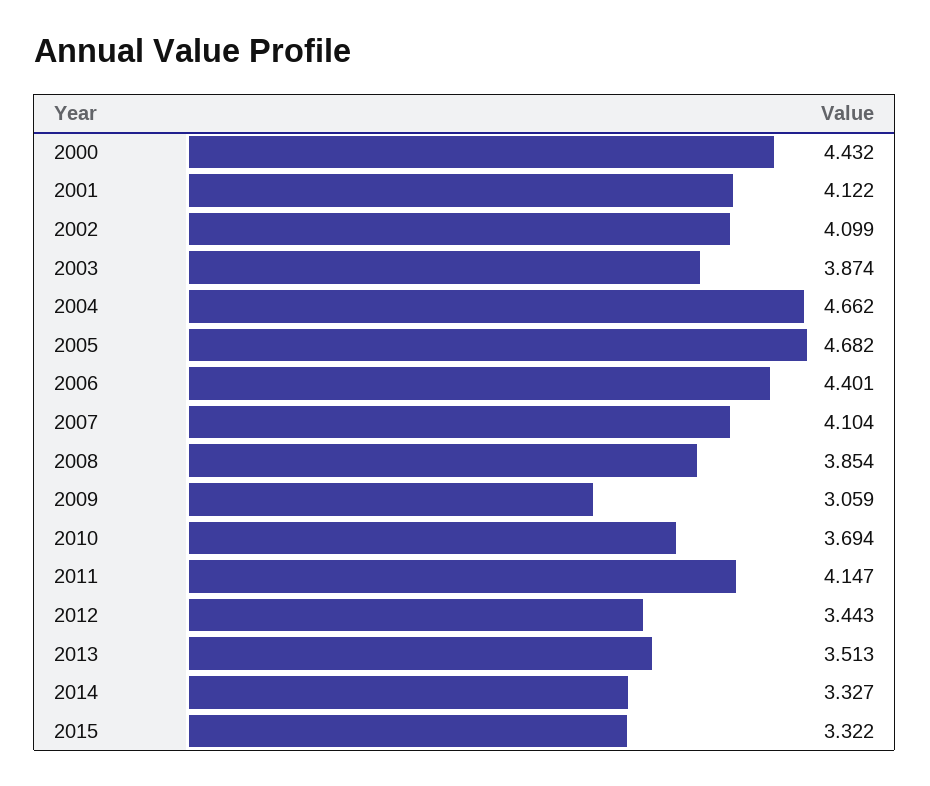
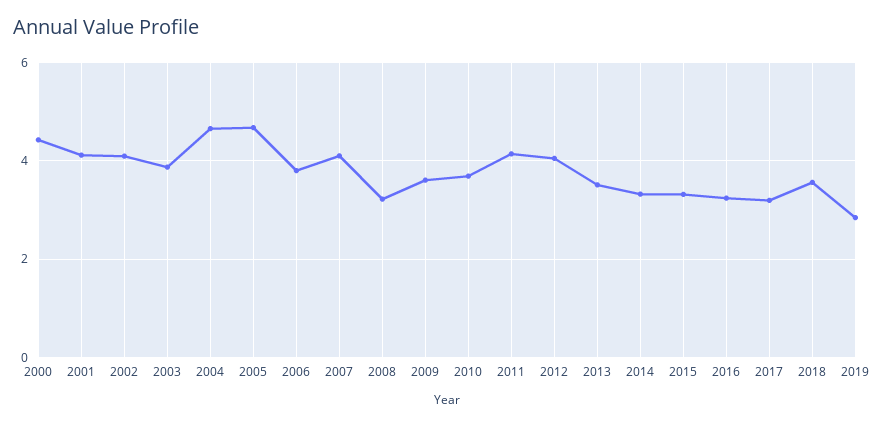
2006: 4.401 -> 3.8
2008: 3.854 -> 3.2
2009: 3.059 -> 3.6
2012: 3.443 -> 4
2016: none -> 3.2
2017: none -> 3.2
2018: none -> 3.6
2019: none -> 2.8

